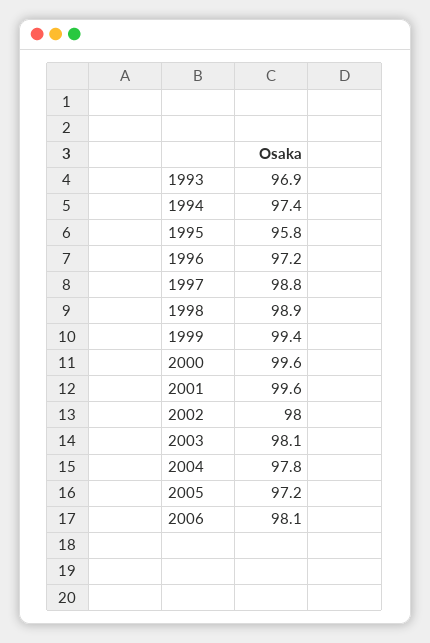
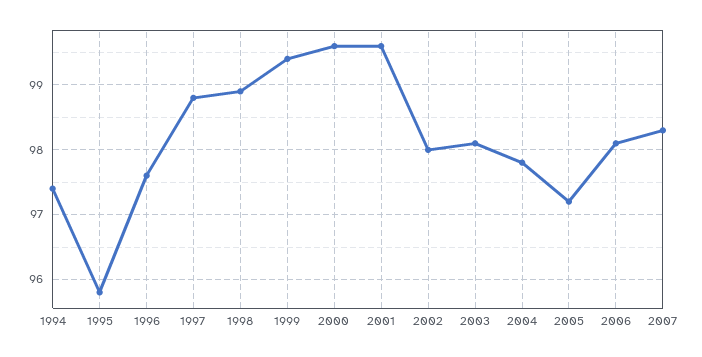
1993: 96.9 -> none
1996: 97.2 -> 97.6
2007: none -> 98.3

